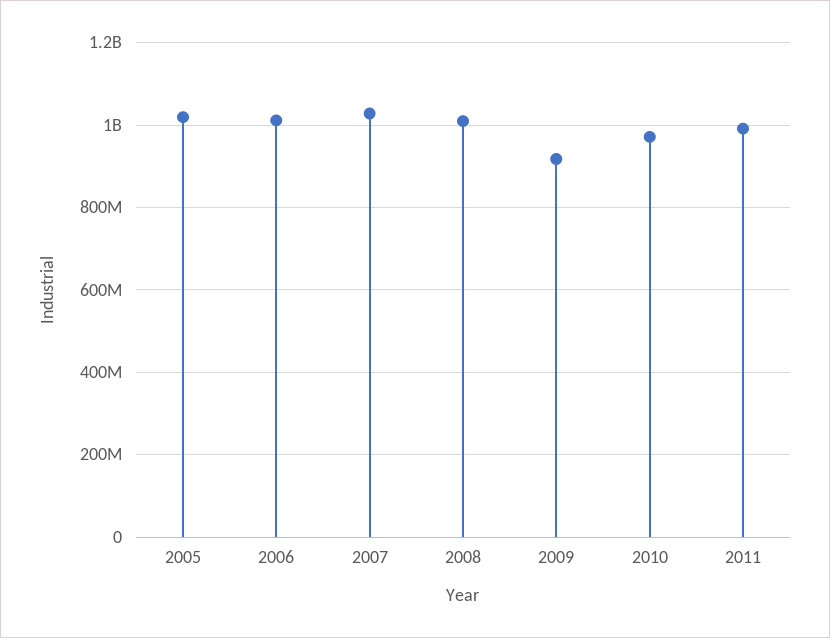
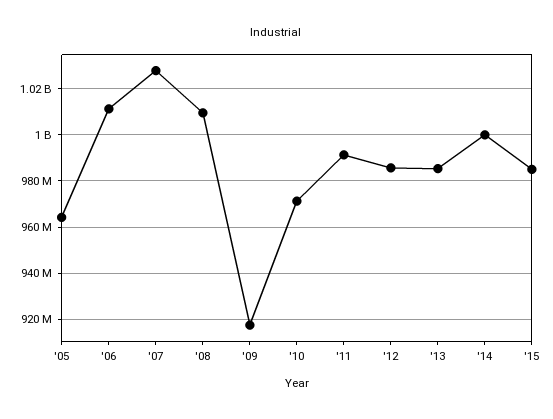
2005: 1020000000 -> 965000000
'12: none -> 985000000
'13: none -> 985000000
'14: none -> 1000000000
'15: none -> 985000000

